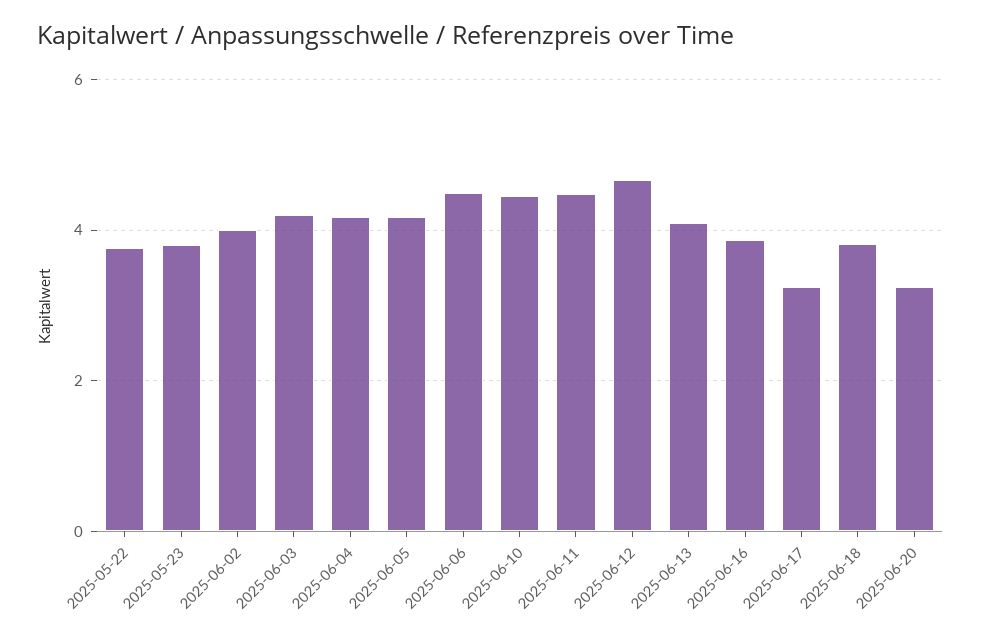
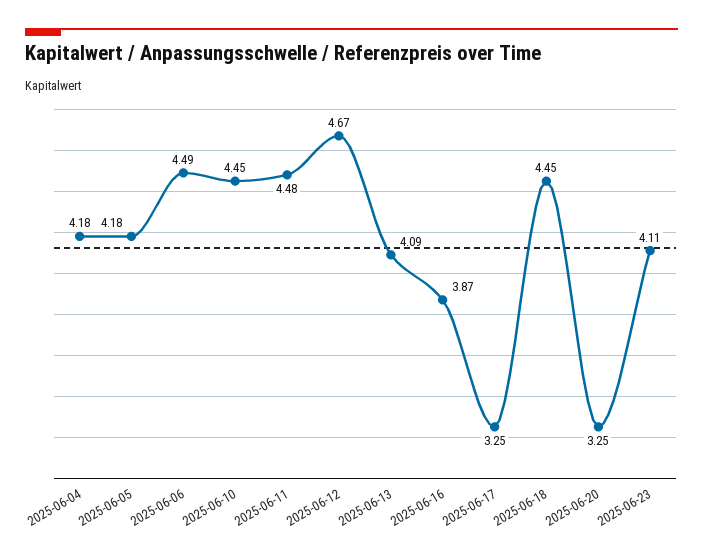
2025-05-22: 3.8 -> none
2025-05-23: 3.8 -> none
2025-06-02: 4 -> none
2025-06-03: 4.2 -> none
2025-06-18: 3.8 -> 4.45
2025-06-23: none -> 4.11

